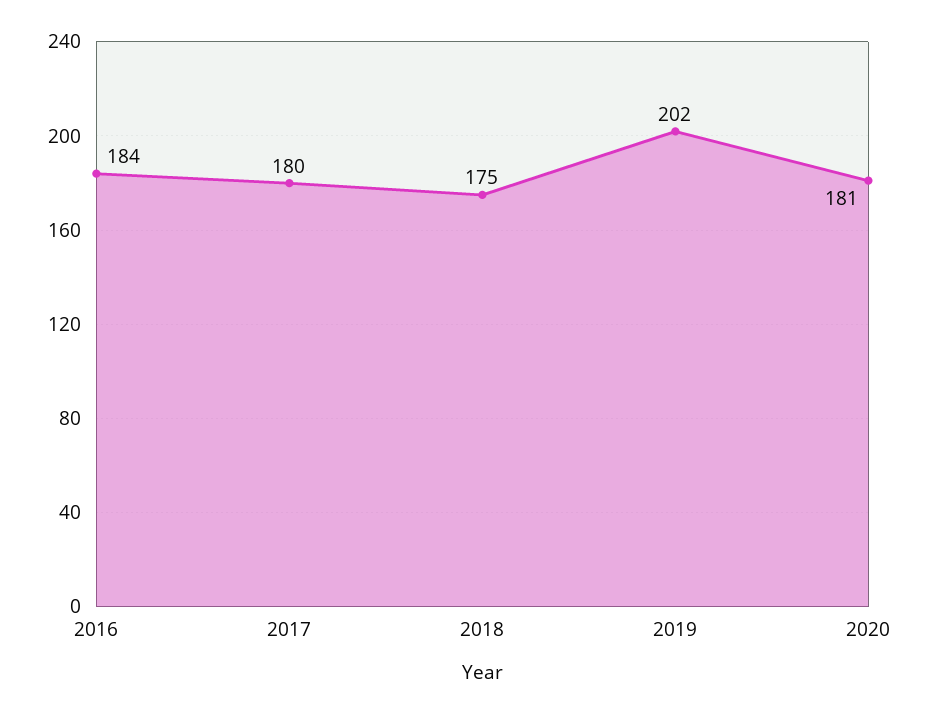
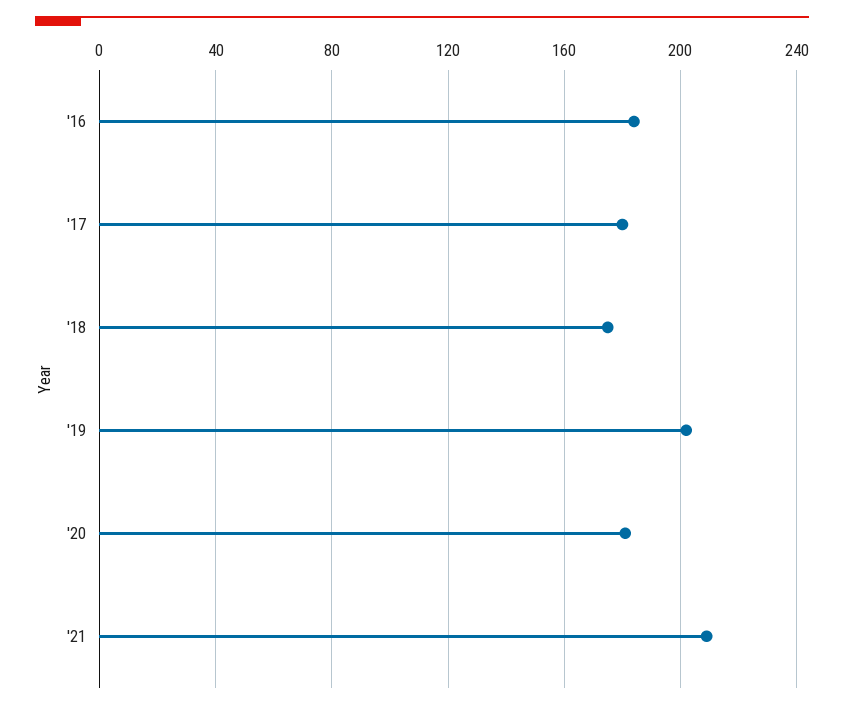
'21: none -> 210

